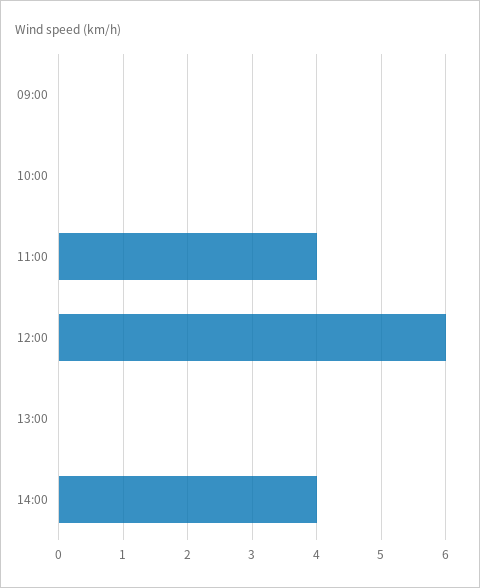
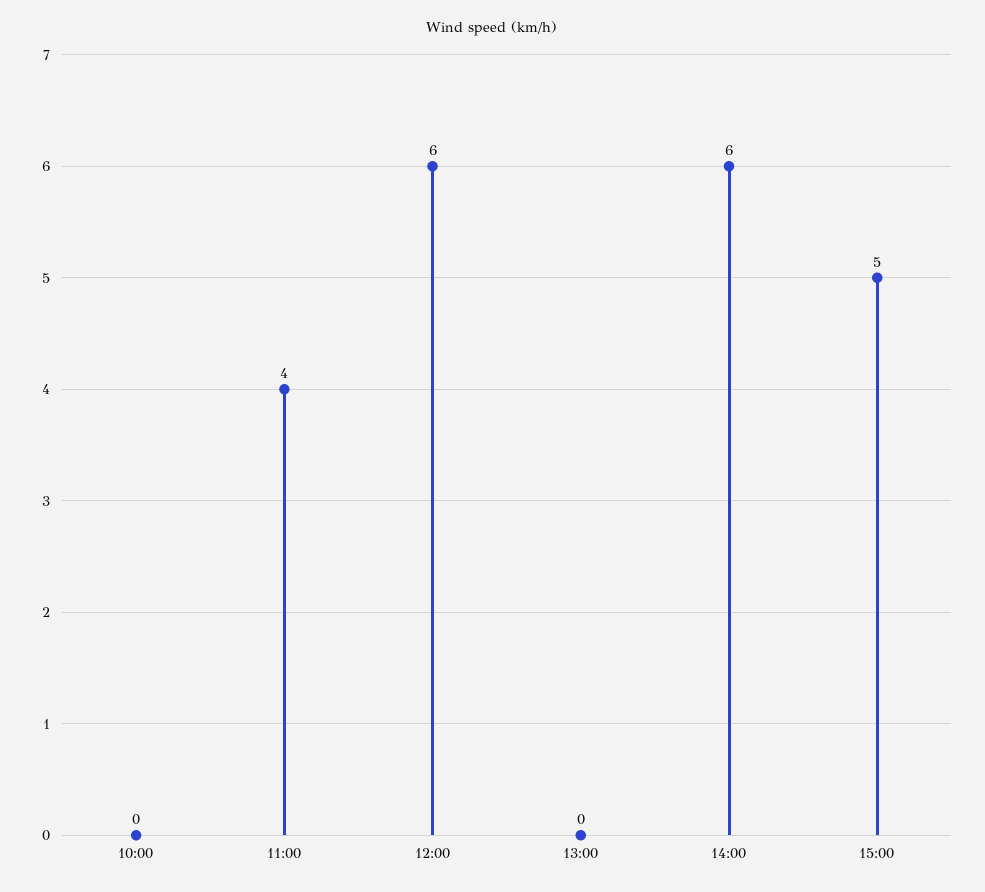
09:00: 0 -> none
14:00: 4 -> 6
15:00: none -> 5

